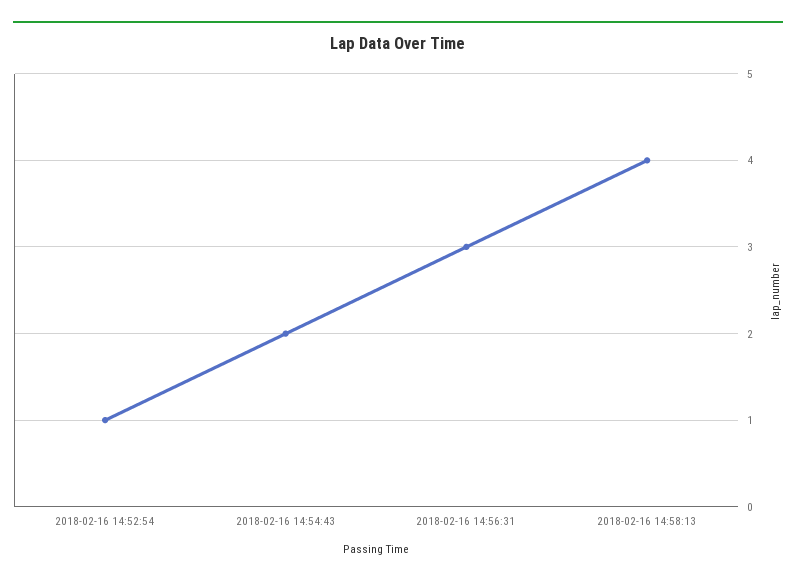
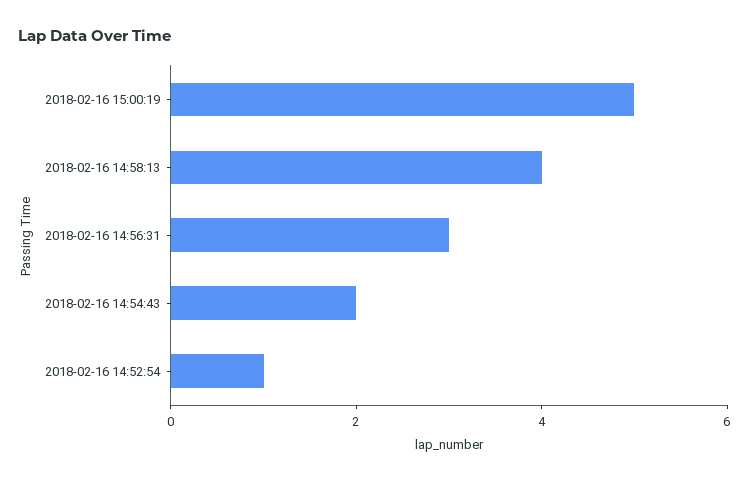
2018-02-16 15:00:19: none -> 5

